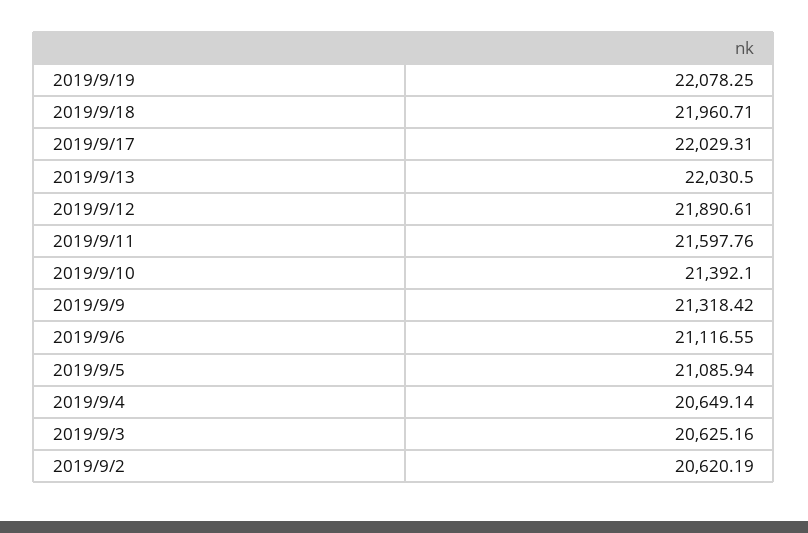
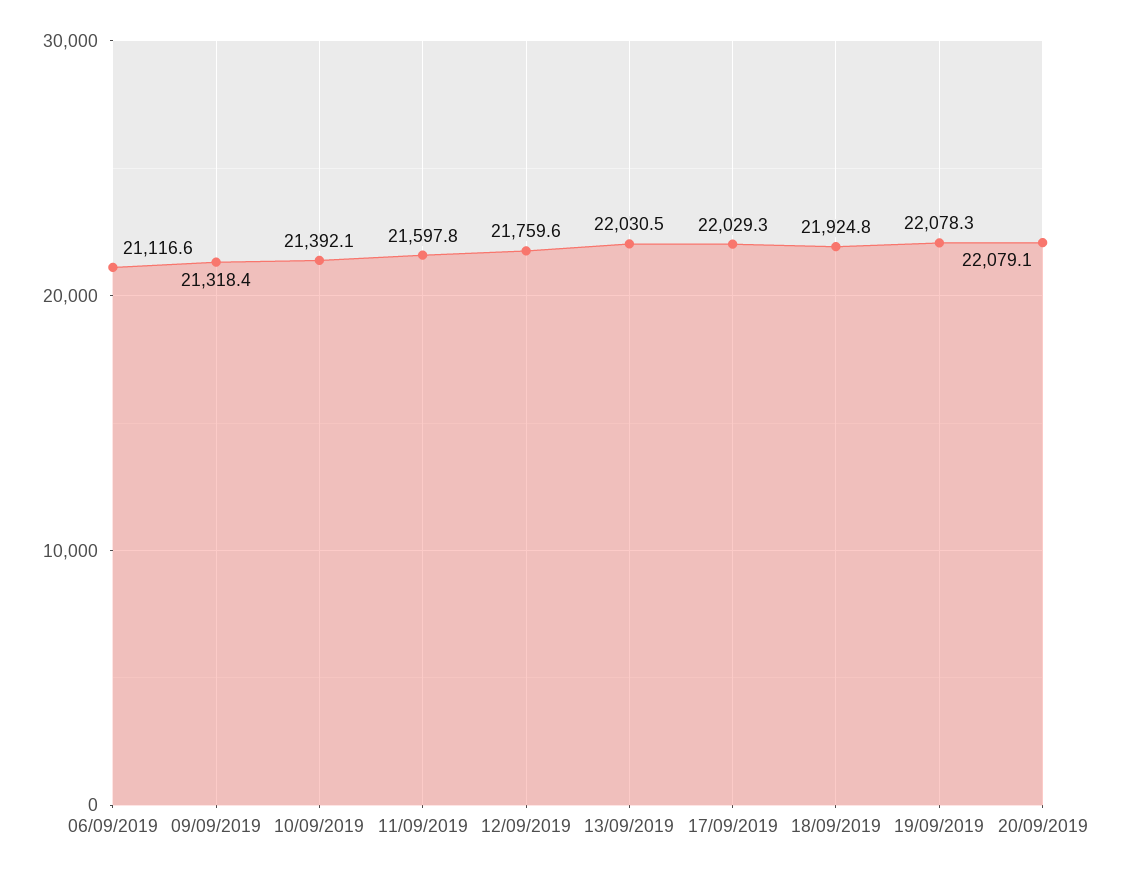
2019/9/18: 21960.71 -> 21924.8
2019/9/12: 21890.61 -> 21759.6
2019/9/5: 21085.94 -> none
2019/9/4: 20649.14 -> none
2019/9/3: 20625.16 -> none
2019/9/2: 20620.19 -> none
20/09/2019: none -> 22079.1

